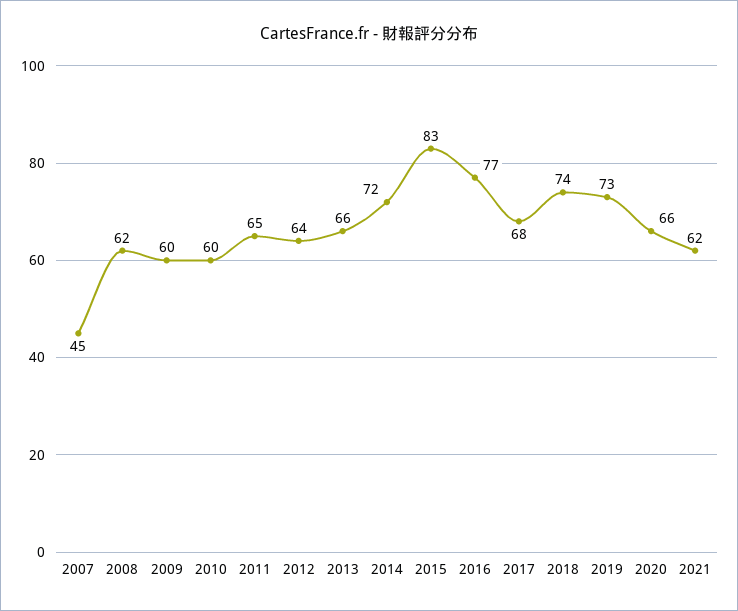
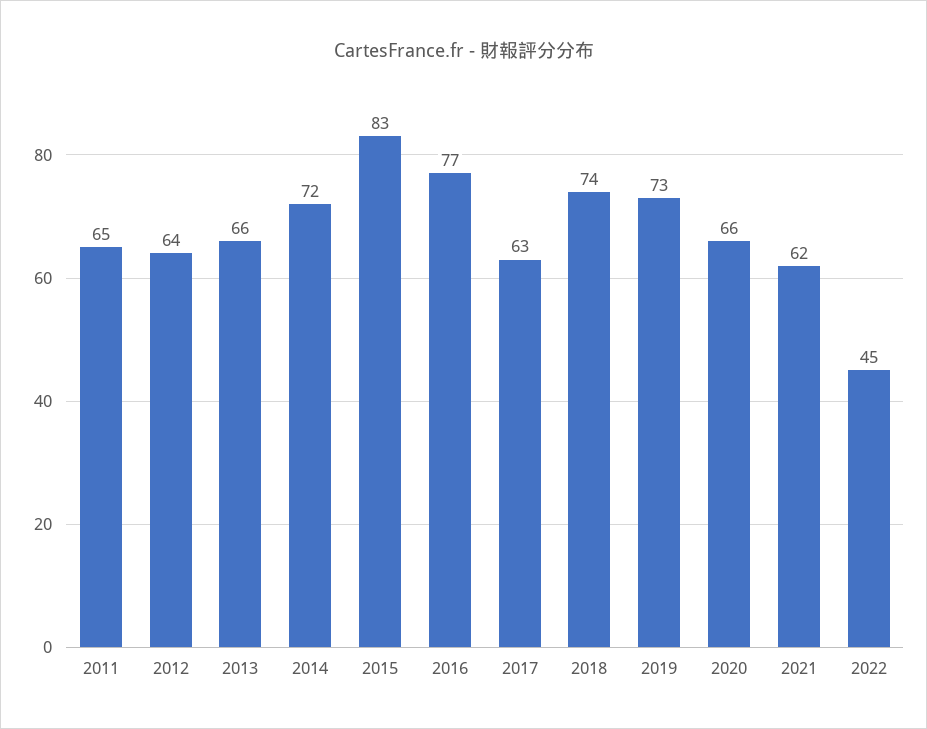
2007: 45 -> none
2008: 62 -> none
2009: 60 -> none
2010: 60 -> none
2017: 68 -> 63
2022: none -> 45

